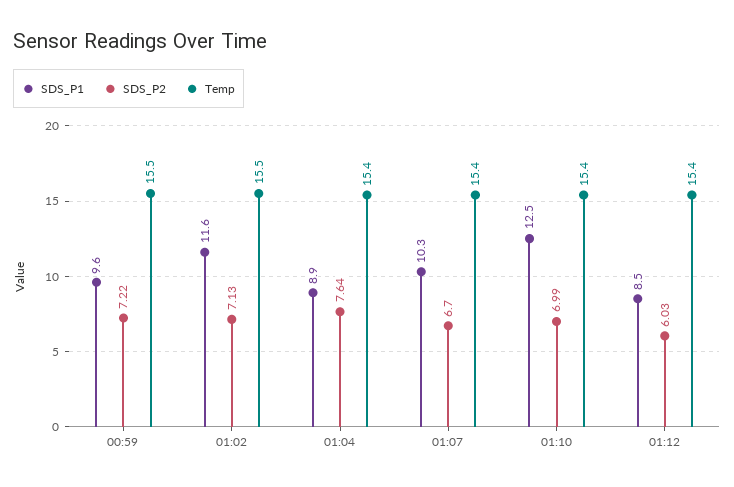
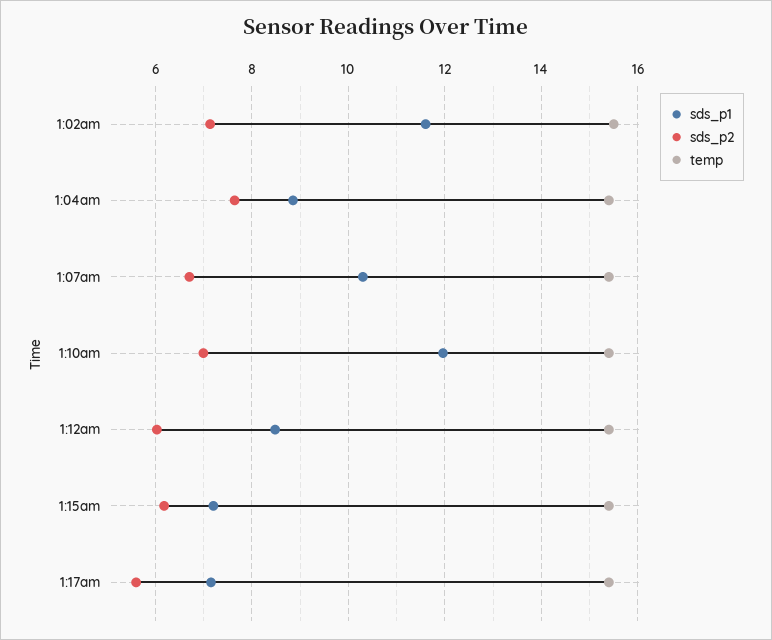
SDS_P1, 00:59: 9.6 -> none
SDS_P2, 00:59: 7.22 -> none
Temp, 00:59: 15.5 -> none
SDS_P1, 01:10: 12.5 -> 12
SDS_P1, 1:15am: none -> 7.2
SDS_P2, 1:15am: none -> 6.2
Temp, 1:15am: none -> 15.4
SDS_P1, 1:17am: none -> 7.2
SDS_P2, 1:17am: none -> 5.6
Temp, 1:17am: none -> 15.4

